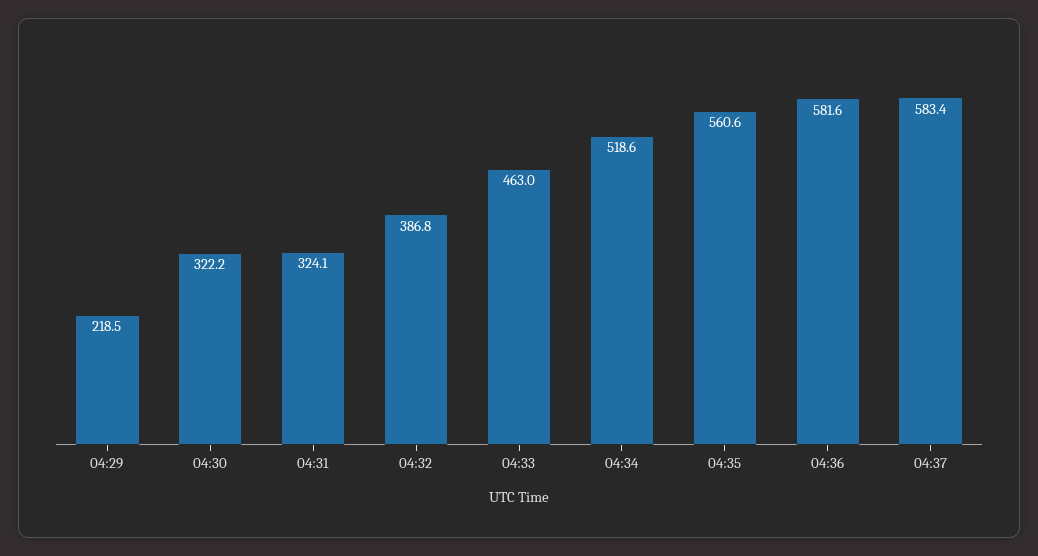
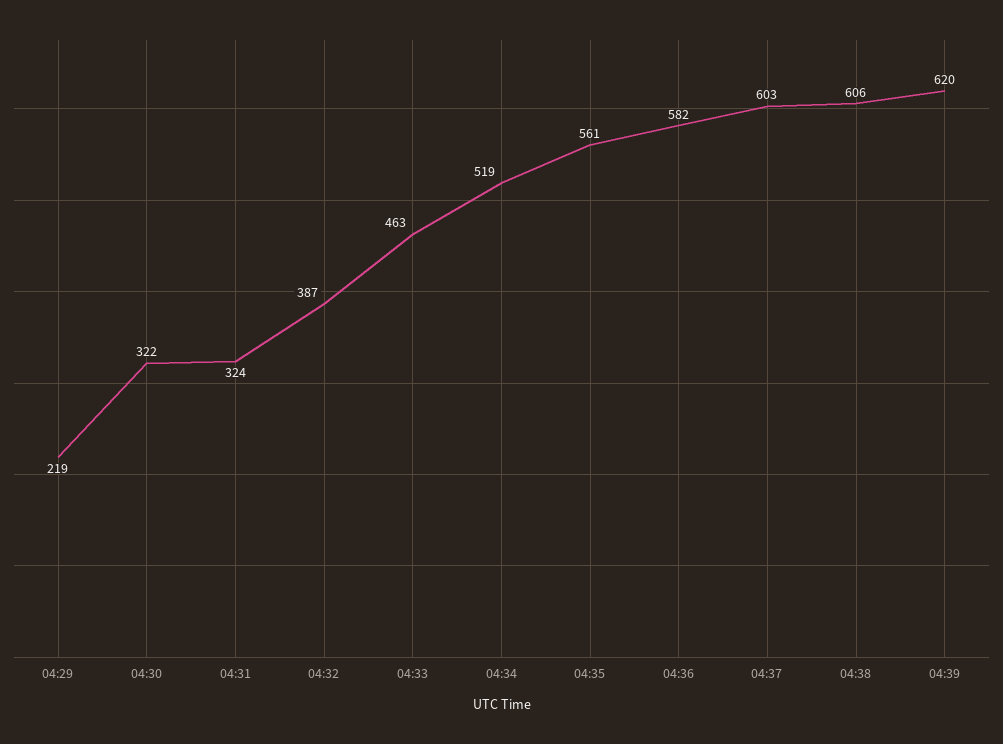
04:37: 583.4 -> 603
04:38: none -> 606
04:39: none -> 620

